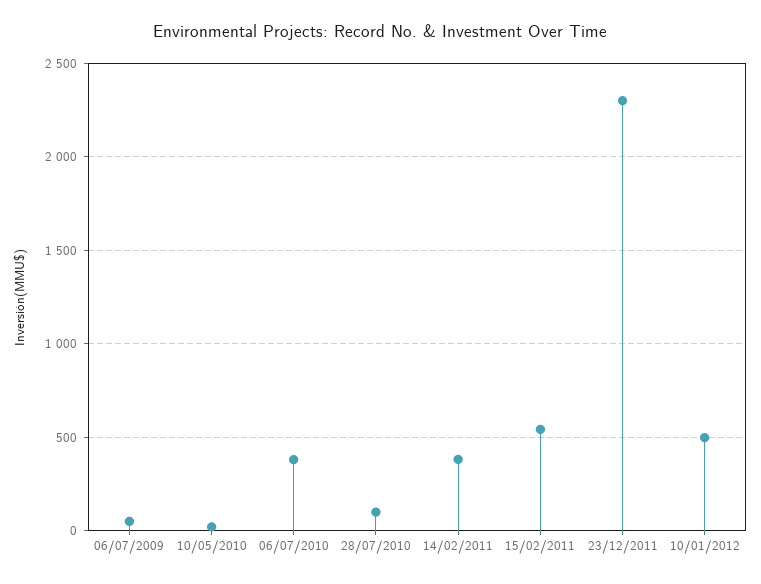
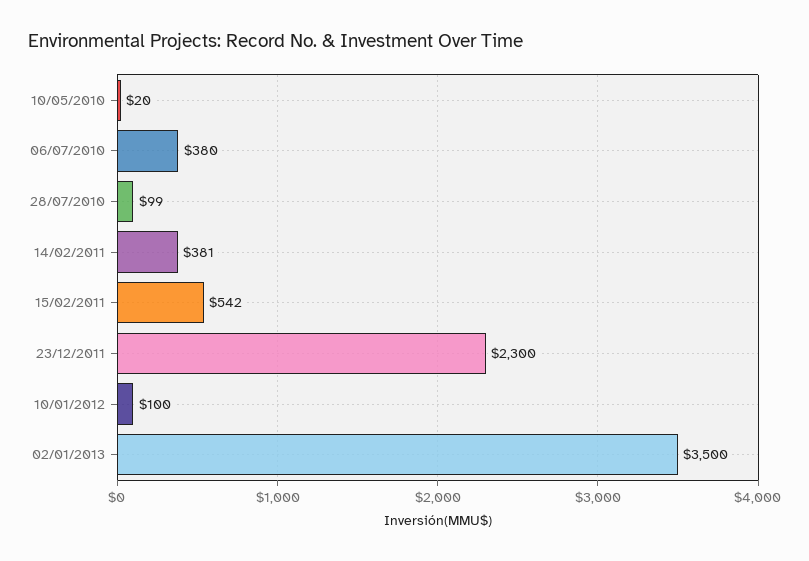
06/07/2009: 50 -> none
10/01/2012: 500 -> 100
02/01/2013: none -> 3500

